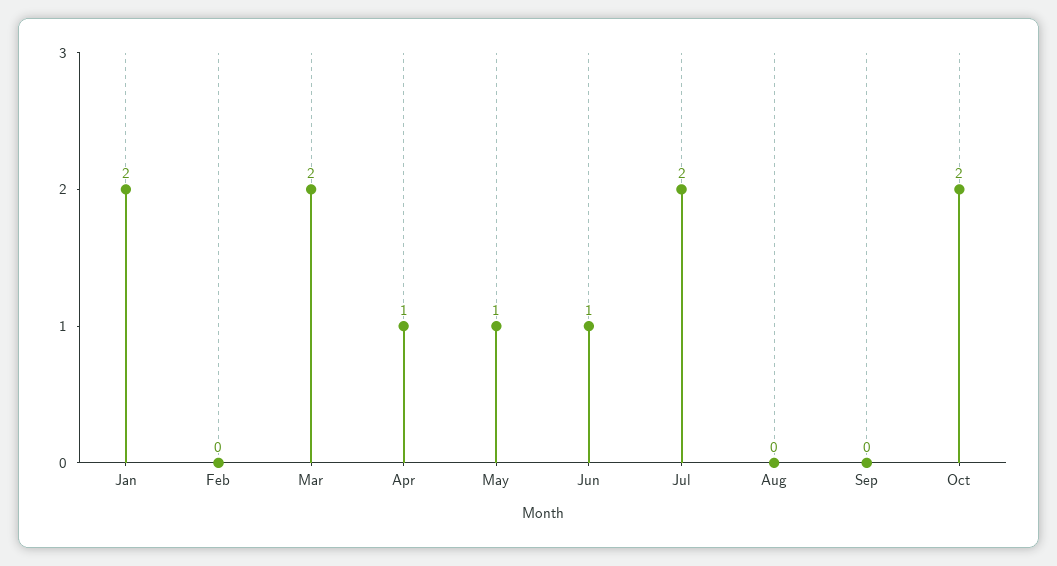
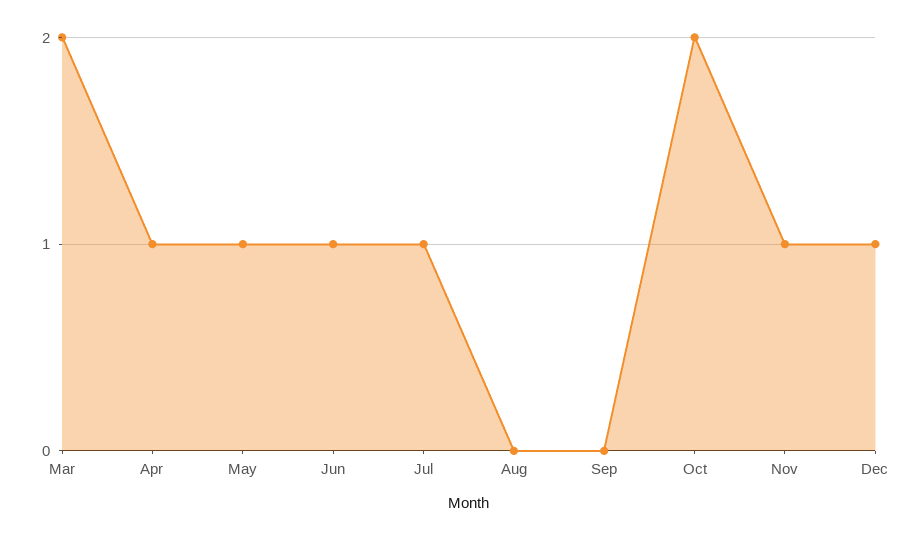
Jan: 2 -> none
Feb: 0 -> none
Jul: 2 -> 1
Nov: none -> 1
Dec: none -> 1

